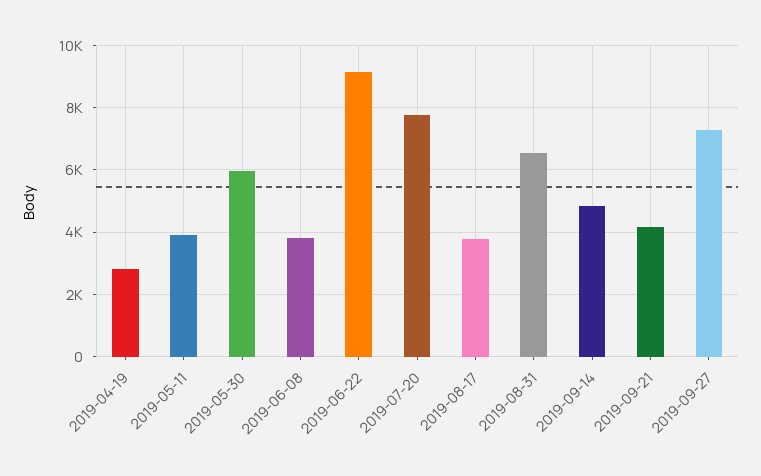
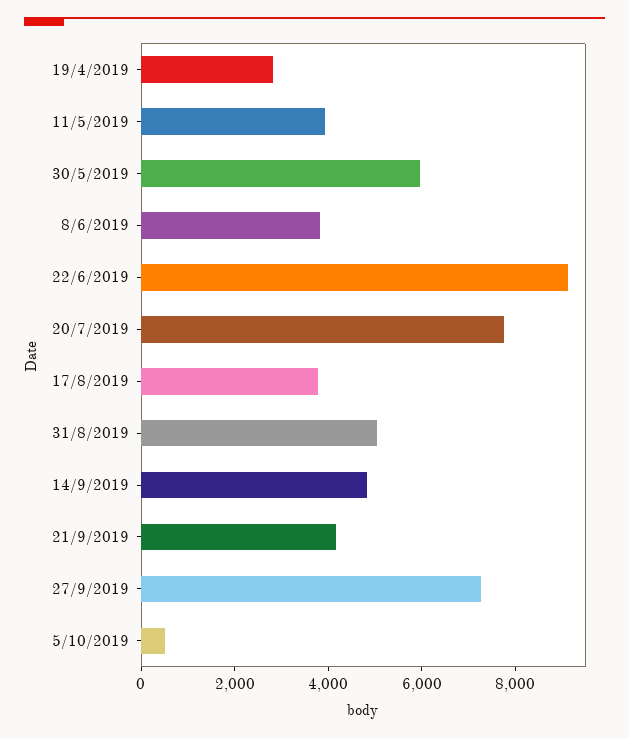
2019-08-31: 6600 -> 5000
5/10/2019: none -> 500

